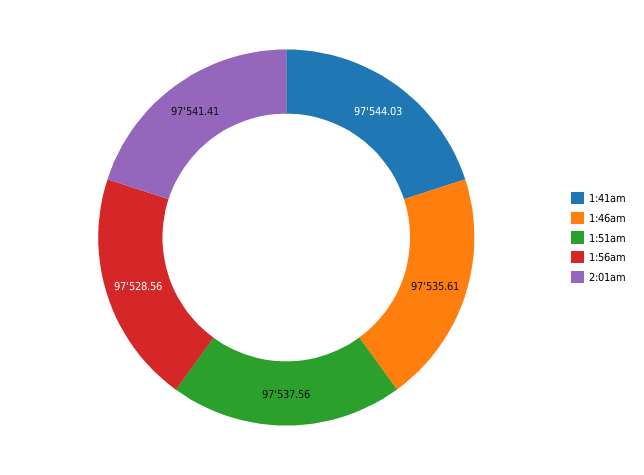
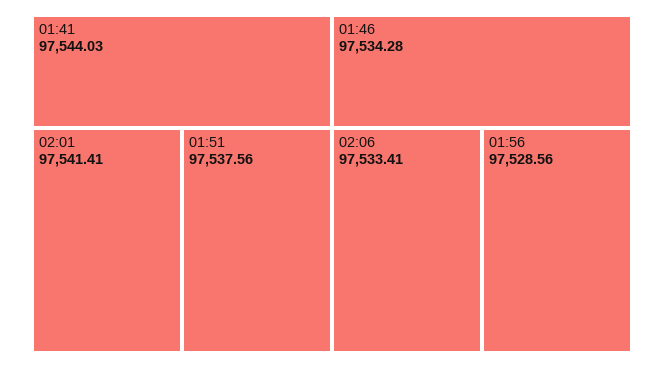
1:46am: 97535.61 -> 97534.28
02:06: none -> 97533.41

